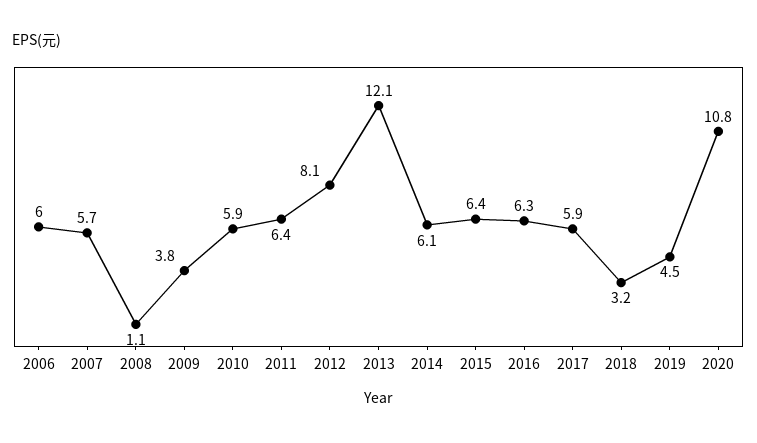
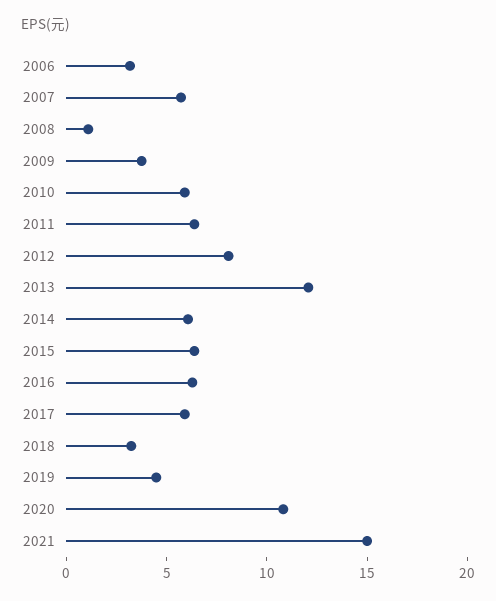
2006: 6 -> 3
2021: none -> 15

